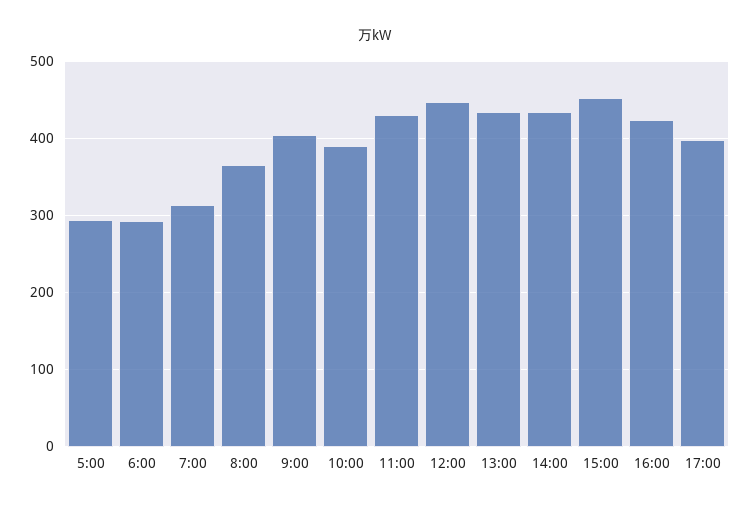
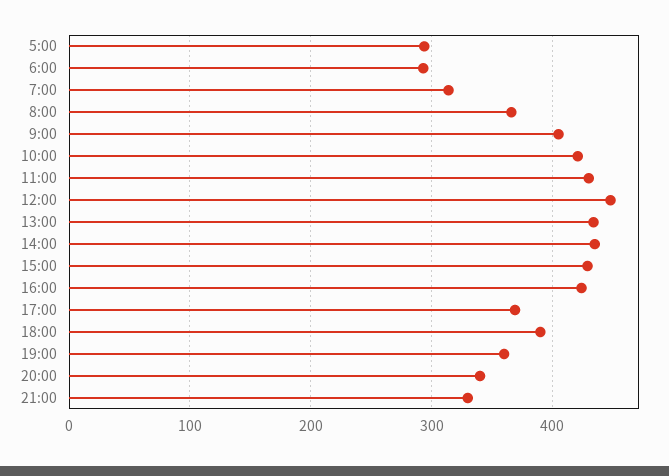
10:00: 390 -> 420
15:00: 450 -> 430
17:00: 400 -> 370
18:00: none -> 390
19:00: none -> 360
20:00: none -> 340
21:00: none -> 330

